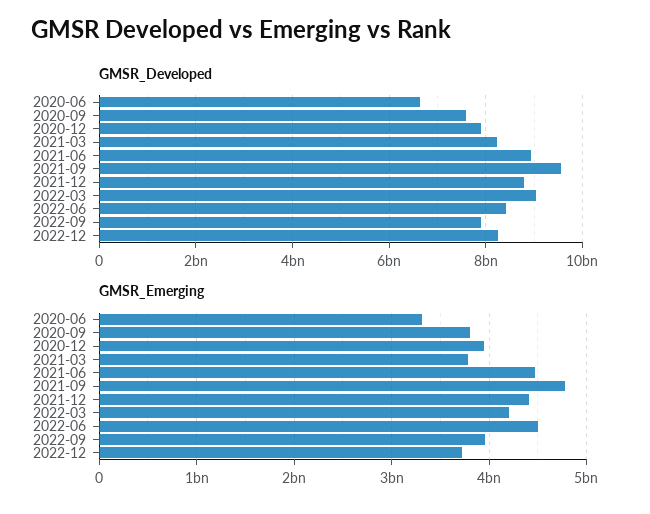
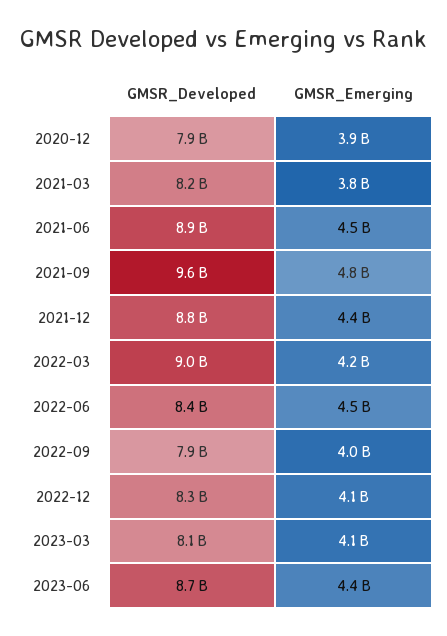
GMSR_Developed, 2020-06: 6600000000 -> none
GMSR_Developed, 2020-09: 7600000000 -> none
GMSR_Emerging, 2020-06: 3300000000 -> none
GMSR_Emerging, 2020-09: 3800000000 -> none
GMSR_Emerging, 2022-12: 3700000000 -> 4100000000
GMSR_Developed, 2023-03: none -> 8100000000
GMSR_Emerging, 2023-03: none -> 4100000000
GMSR_Developed, 2023-06: none -> 8700000000
GMSR_Emerging, 2023-06: none -> 4400000000

